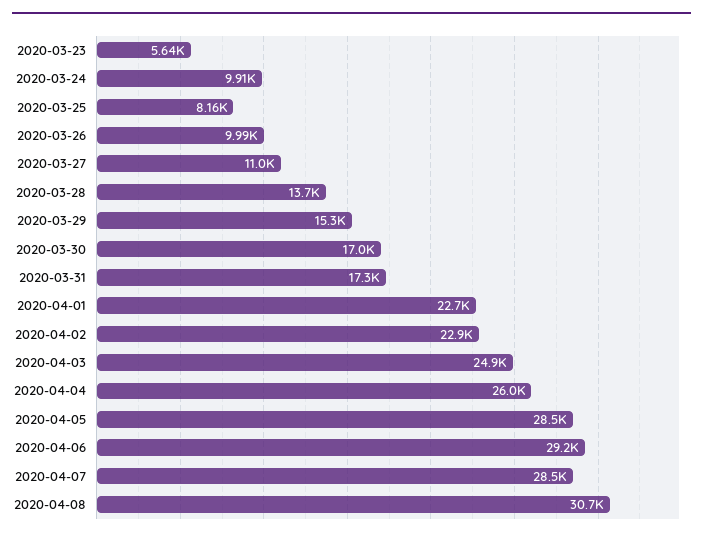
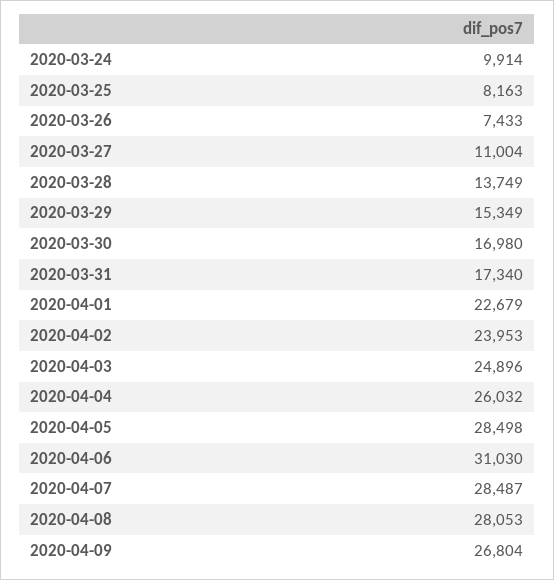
2020-03-23: 5640 -> none
2020-03-26: 9990 -> 7433
2020-04-02: 22900 -> 23953
2020-04-06: 29200 -> 31030
2020-04-08: 30700 -> 28053
2020-04-09: none -> 26804

